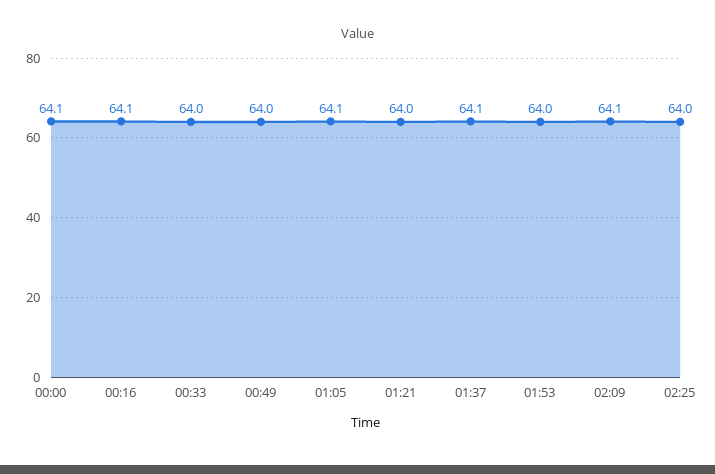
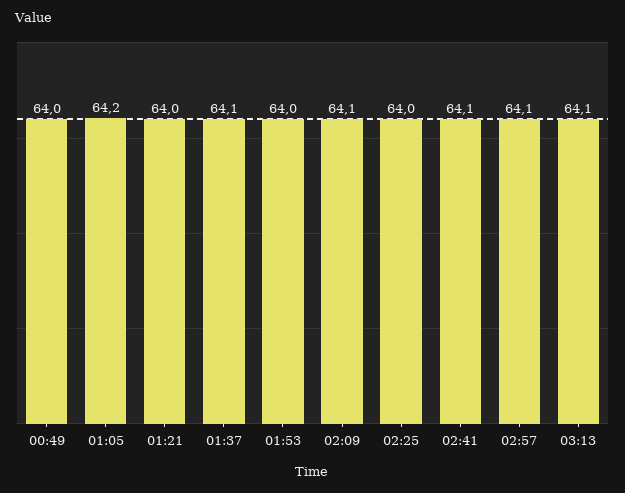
00:00: 64.1 -> none
00:16: 64.1 -> none
00:33: 64 -> none
01:05: 64.1 -> 64.2
02:41: none -> 64.1
02:57: none -> 64.1
03:13: none -> 64.1

